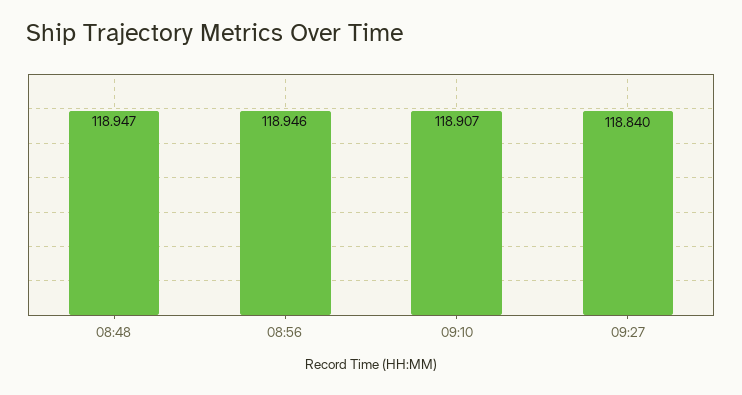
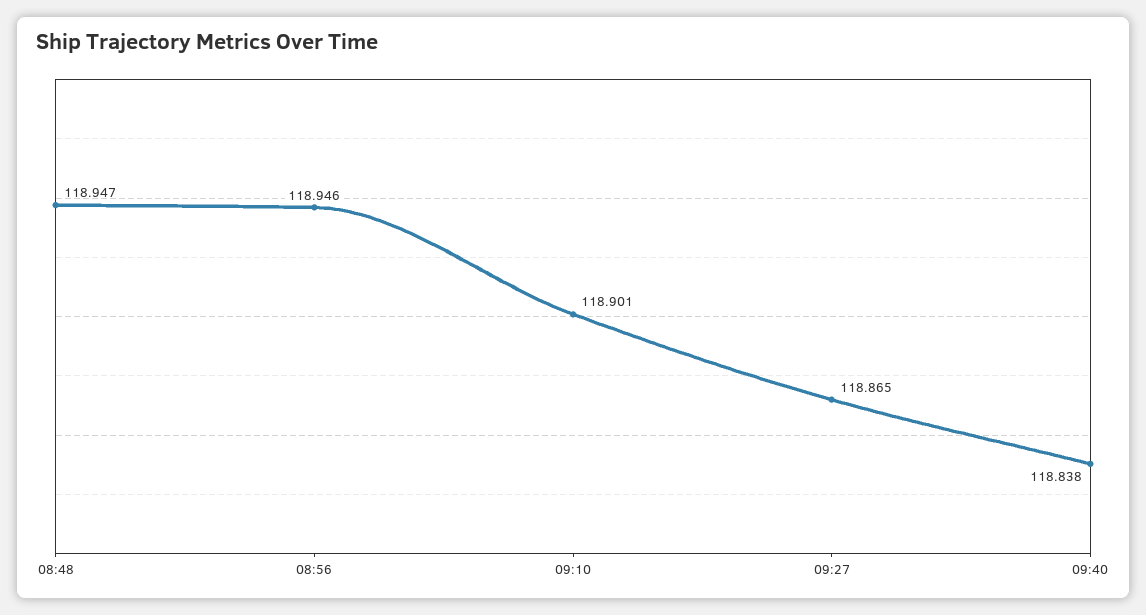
09:10: 118.907 -> 118.901
09:27: 118.84 -> 118.865
09:40: none -> 118.838

